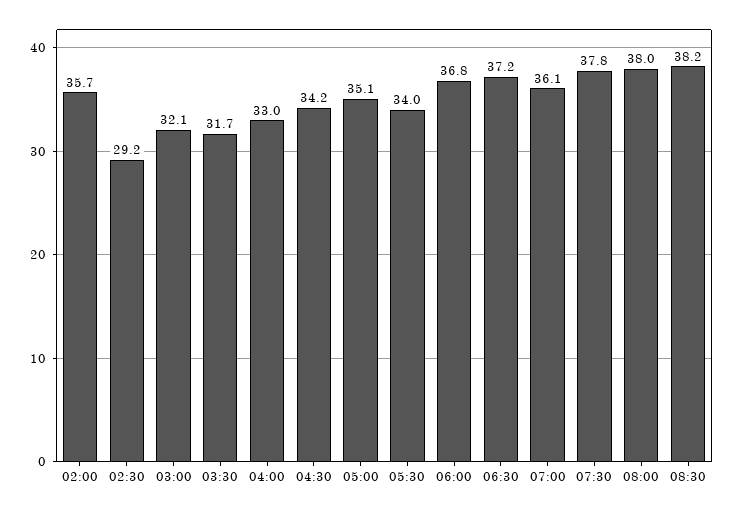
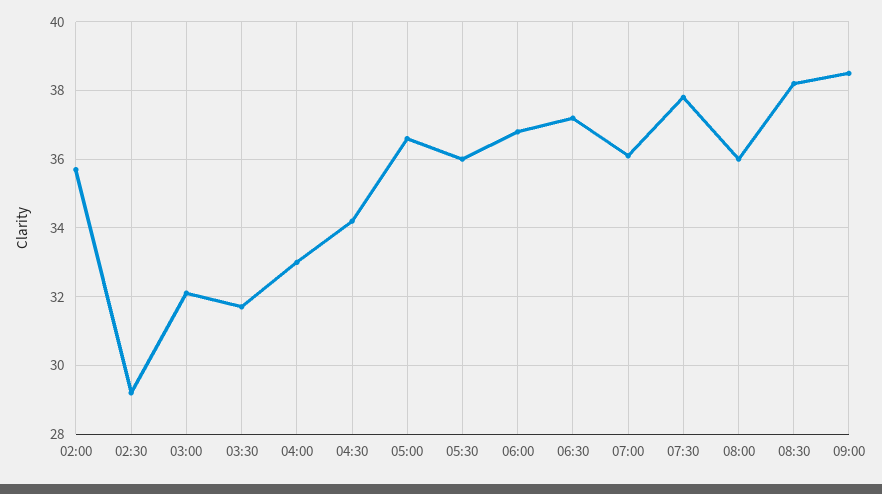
05:00: 35.1 -> 36.5
05:30: 34 -> 36
08:00: 38 -> 36
09:00: none -> 38.5

